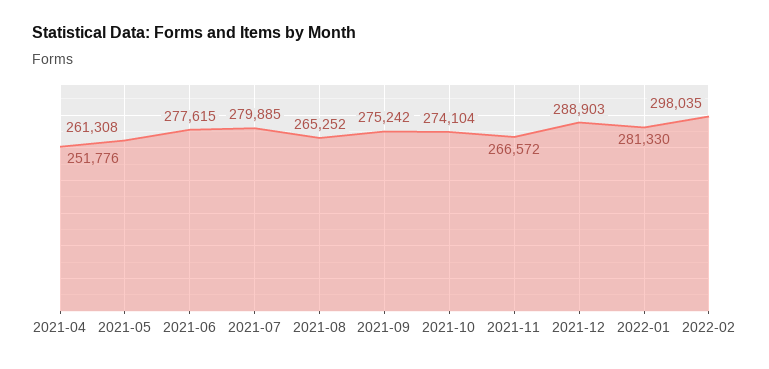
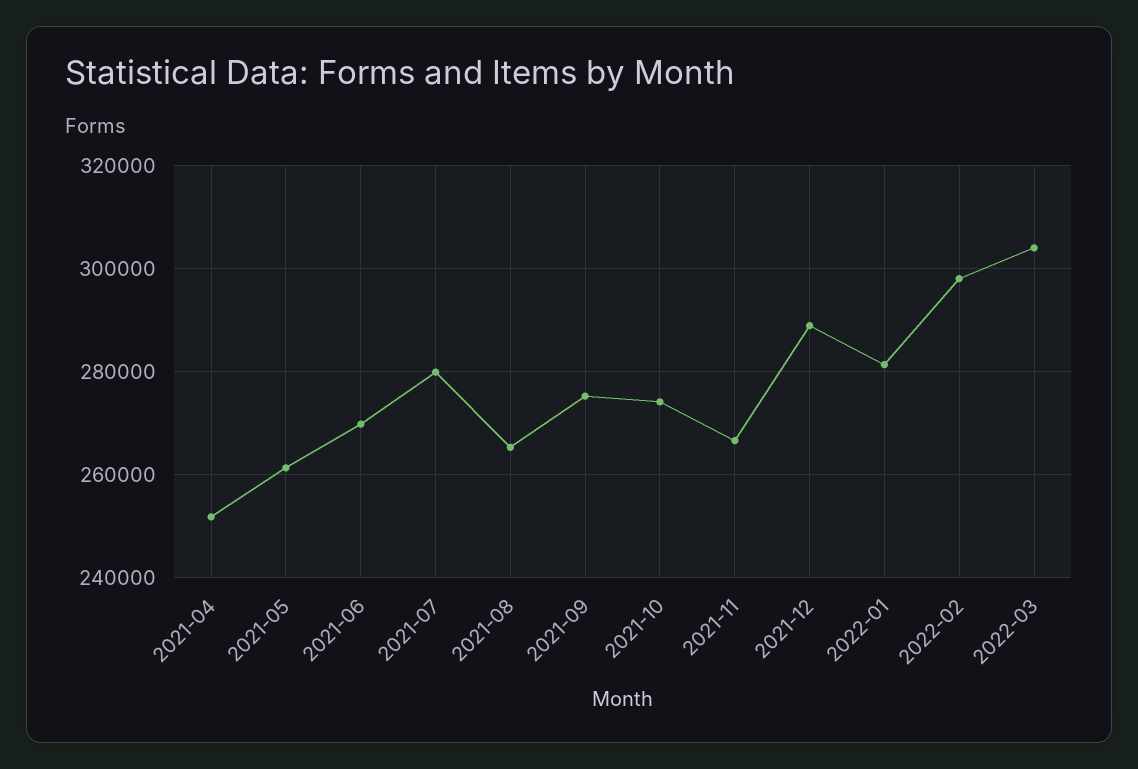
2021-06: 277615 -> 270000
2022-03: none -> 304000

